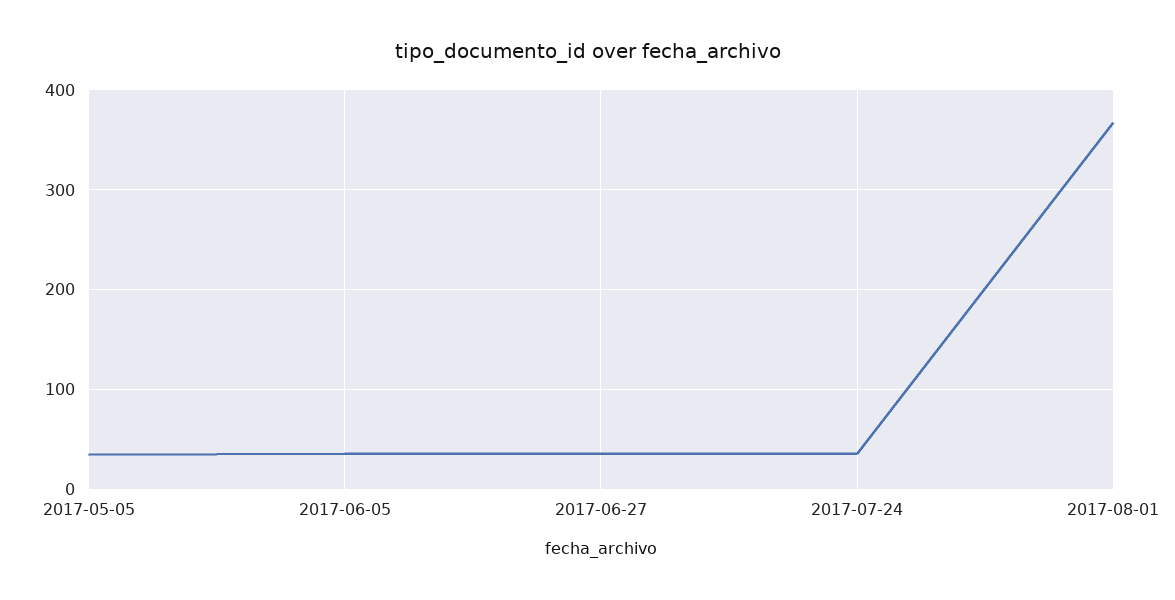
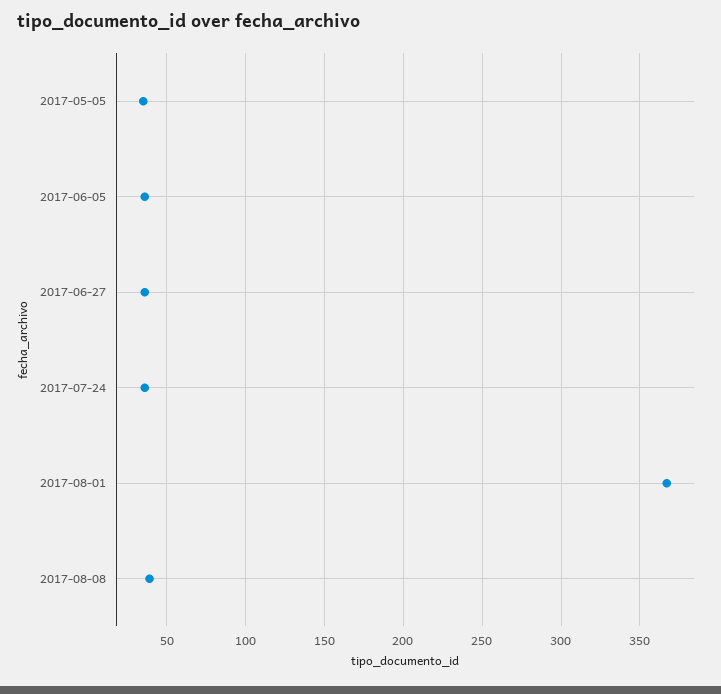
2017-08-08: none -> 40

